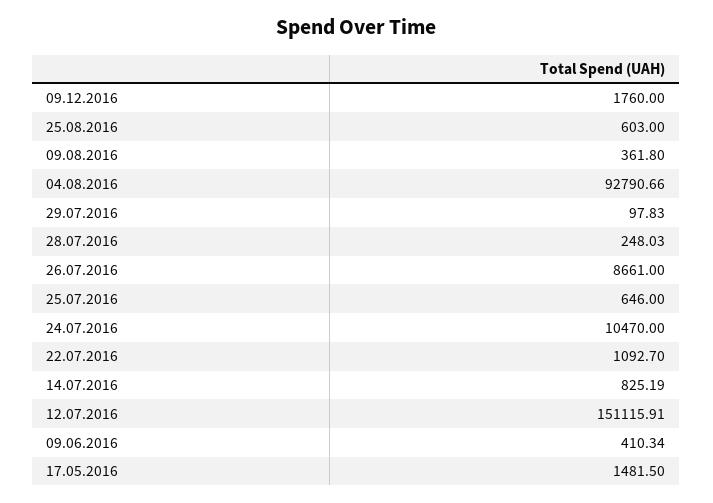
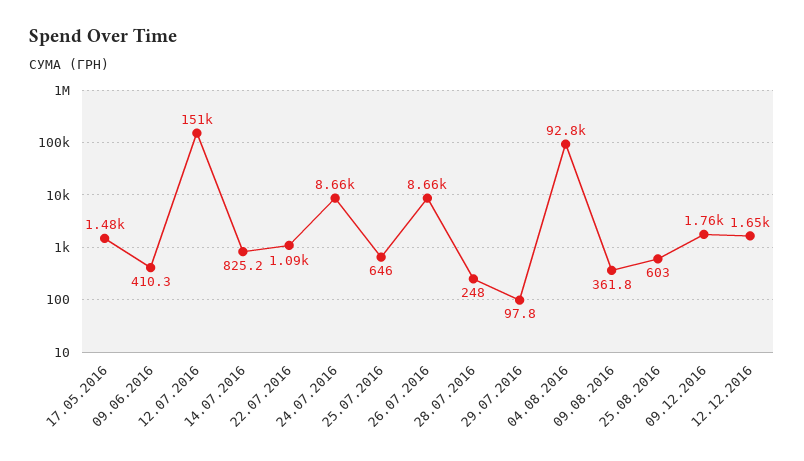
24.07.2016: 10470 -> 8660
12.12.2016: none -> 1650

